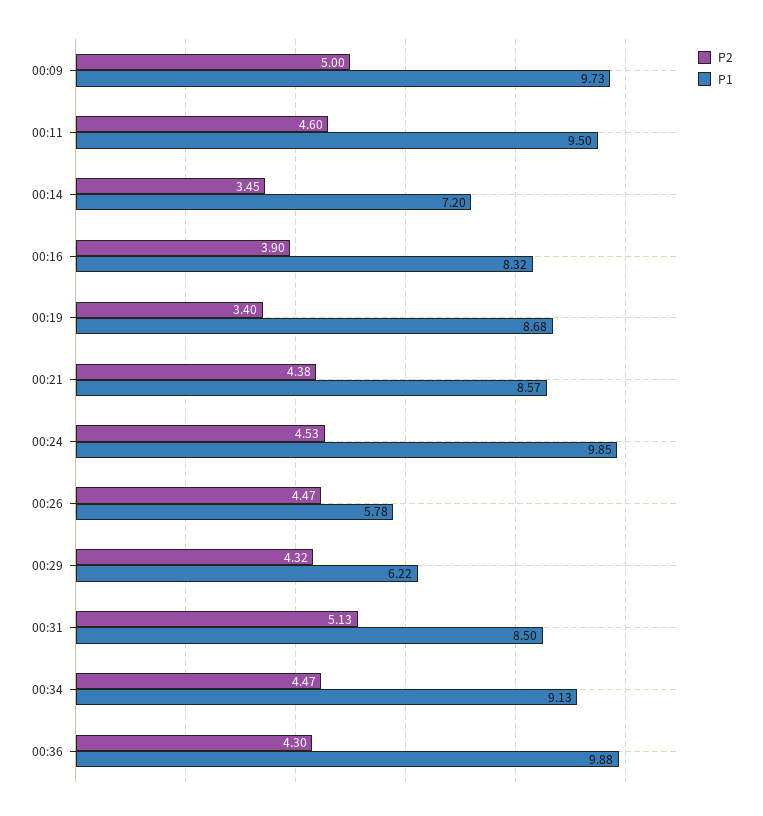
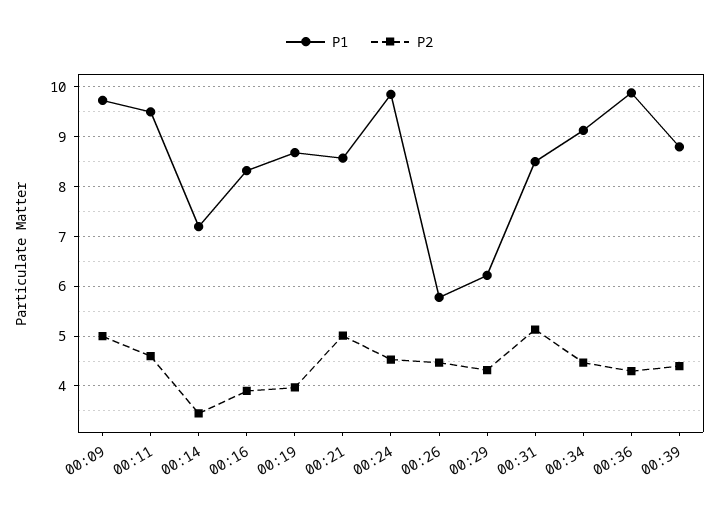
P2, 00:19: 3.4 -> 4
P2, 00:21: 4.38 -> 5
P1, 00:39: none -> 8.8
P2, 00:39: none -> 4.4

